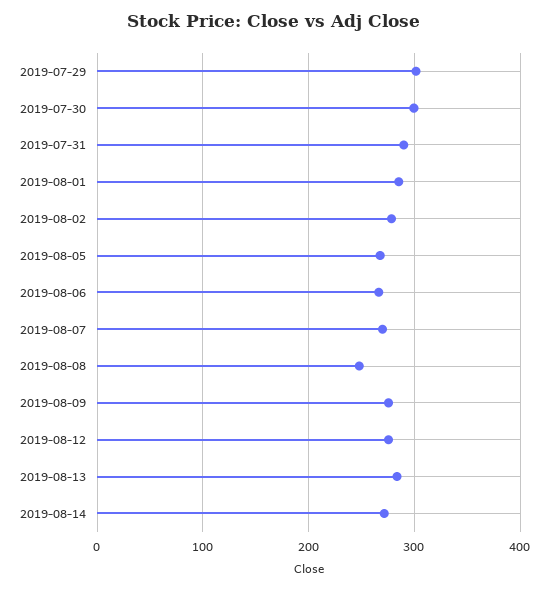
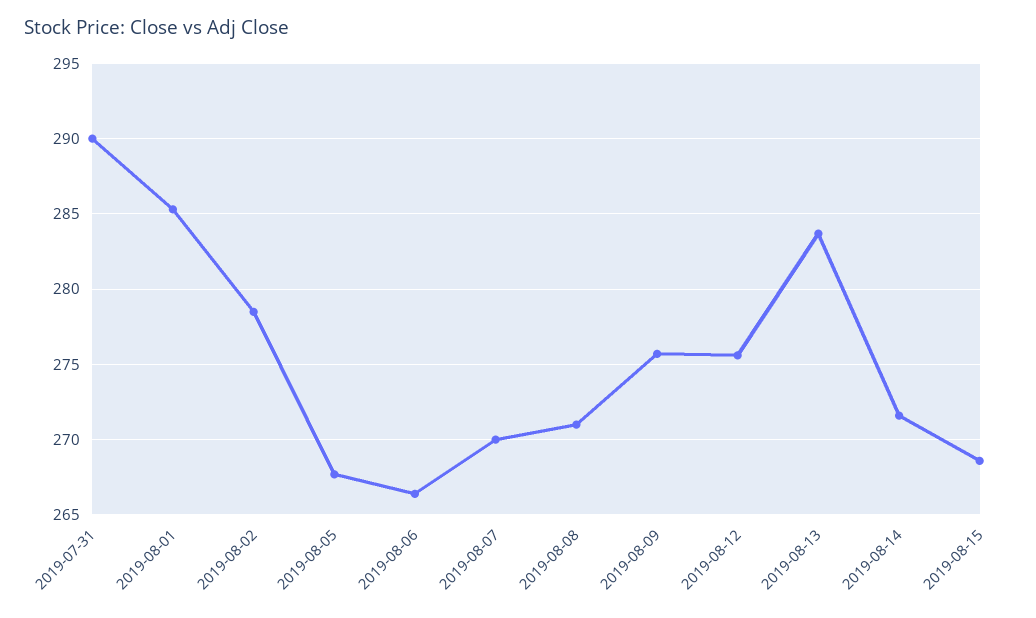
2019-07-29: 300 -> none
2019-07-30: 300 -> none
2019-08-08: 250 -> 271
2019-08-15: none -> 268.5

